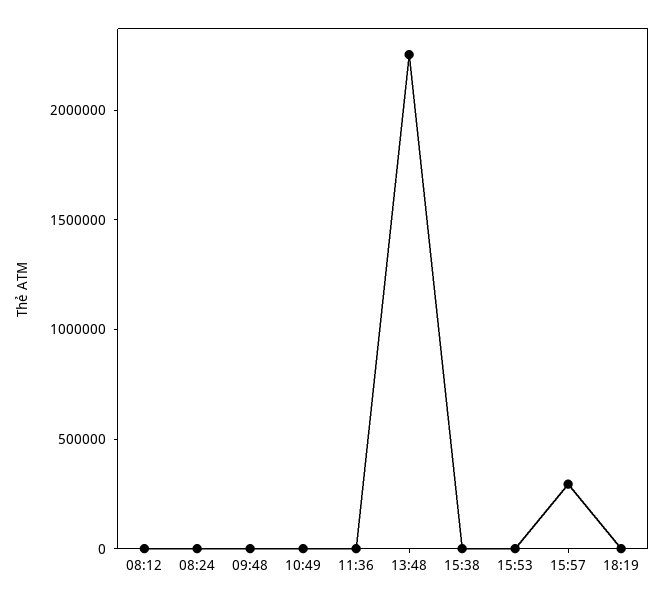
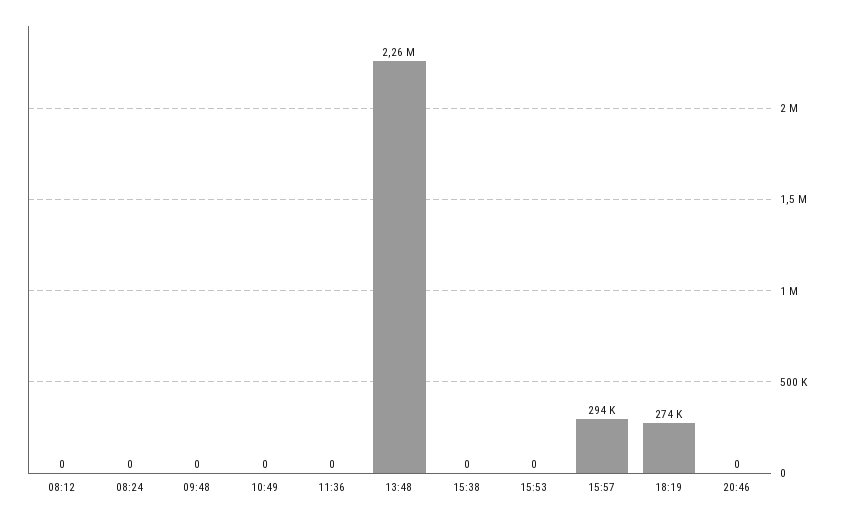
18:19: 0 -> 274000
20:46: none -> 0

